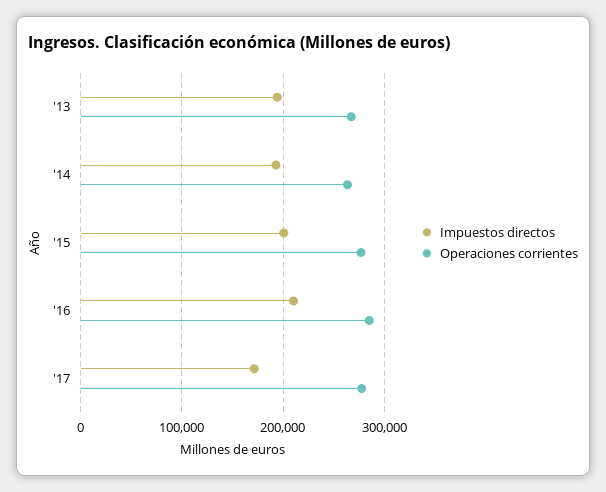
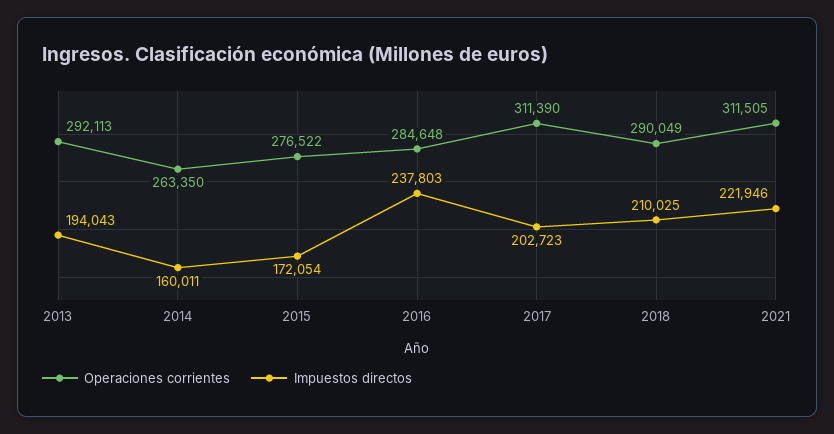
Operaciones corrientes, '13: 270000 -> 292113
Impuestos directos, '14: 190000 -> 160011
Impuestos directos, '15: 200000 -> 172054
Impuestos directos, '16: 210000 -> 237803
Impuestos directos, '17: 170000 -> 202723
Operaciones corrientes, '17: 280000 -> 311390
Operaciones corrientes, 2018: none -> 290049
Impuestos directos, 2018: none -> 210025
Operaciones corrientes, 2021: none -> 311505
Impuestos directos, 2021: none -> 221946

